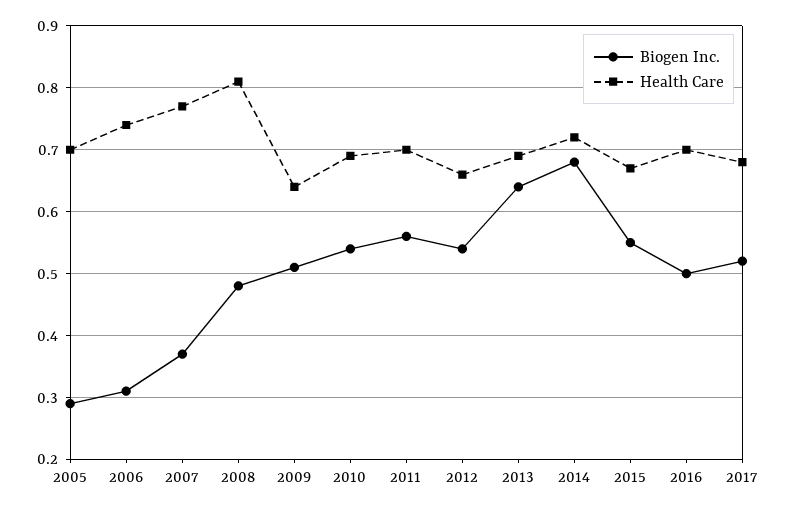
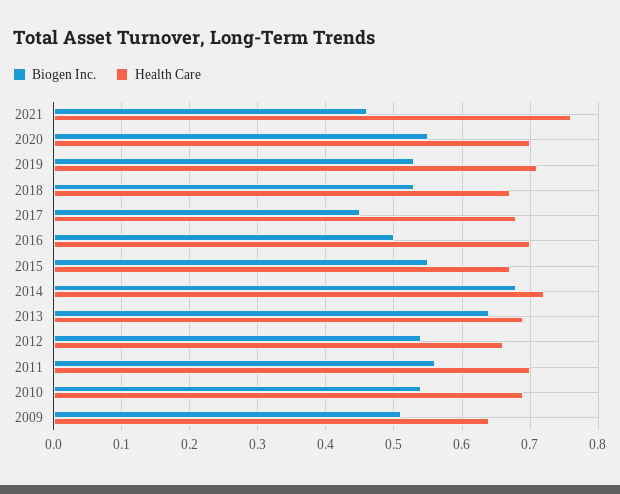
Biogen Inc., 2005: 0.29 -> none
Health Care, 2005: 0.7 -> none
Biogen Inc., 2006: 0.31 -> none
Health Care, 2006: 0.74 -> none
Biogen Inc., 2007: 0.37 -> none
Health Care, 2007: 0.77 -> none
Biogen Inc., 2008: 0.48 -> none
Health Care, 2008: 0.81 -> none
Biogen Inc., 2017: 0.52 -> 0.45
Biogen Inc., 2021: none -> 0.46
Health Care, 2021: none -> 0.76
Biogen Inc., 2020: none -> 0.55
Health Care, 2020: none -> 0.7
Biogen Inc., 2019: none -> 0.53
Health Care, 2019: none -> 0.71
Biogen Inc., 2018: none -> 0.53
Health Care, 2018: none -> 0.67

